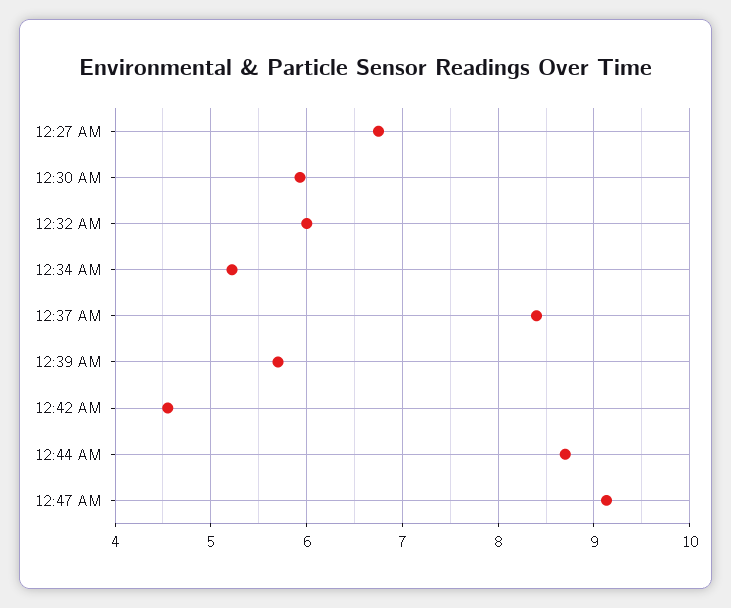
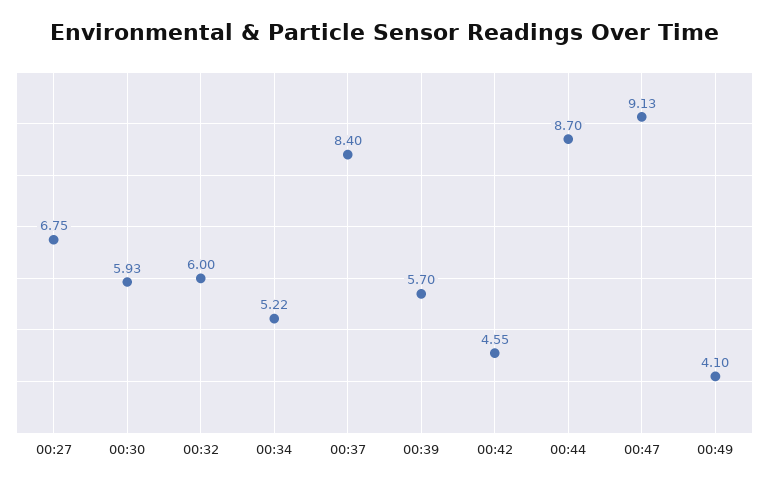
00:49: none -> 4.1

